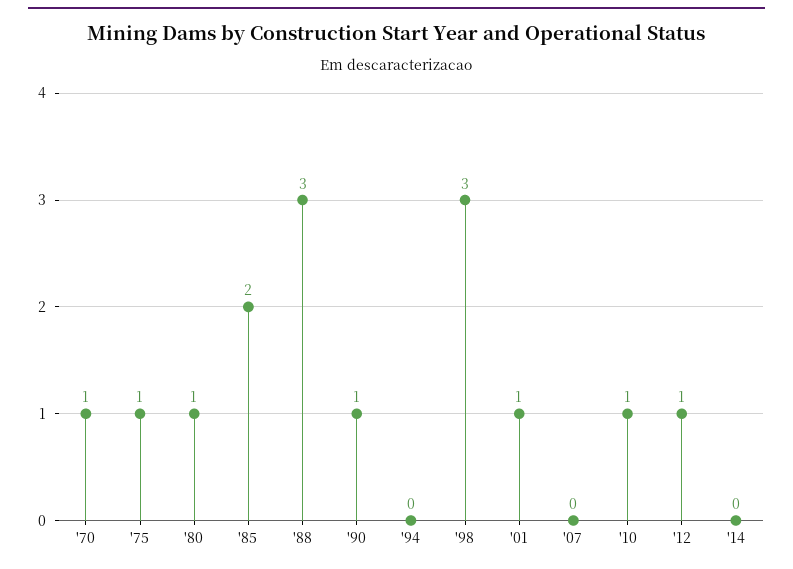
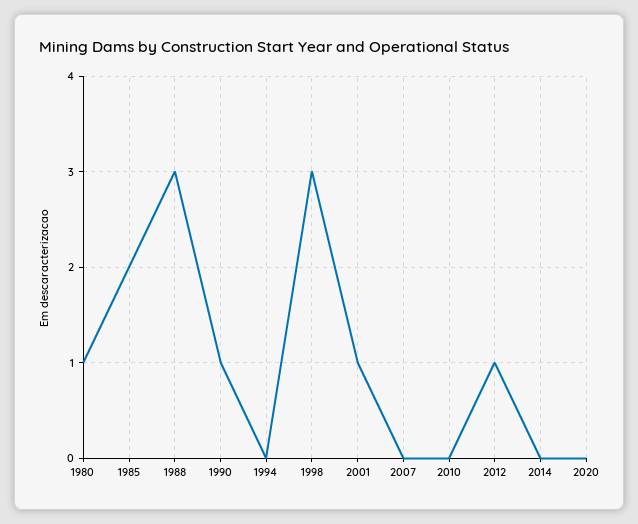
'70: 1 -> none
'75: 1 -> none
'10: 1 -> 0
2020: none -> 0

